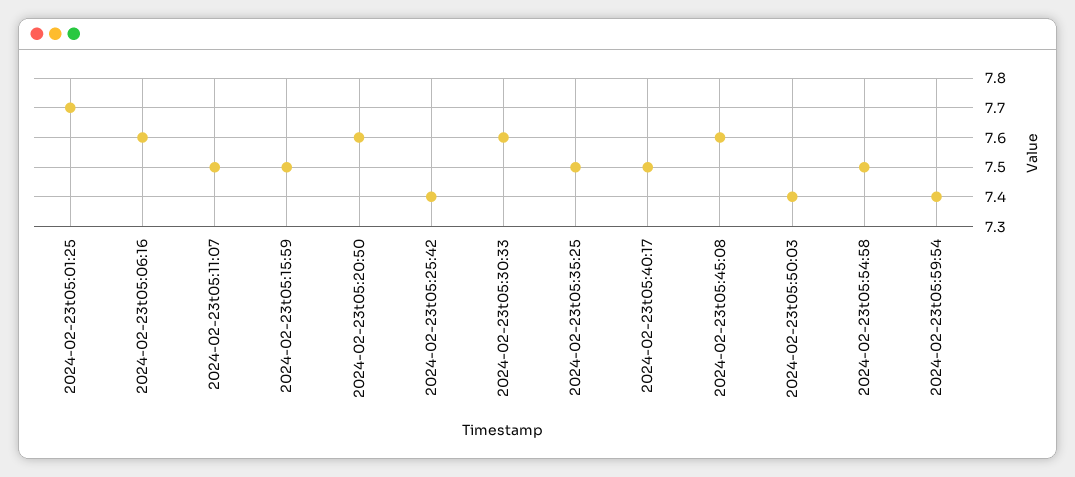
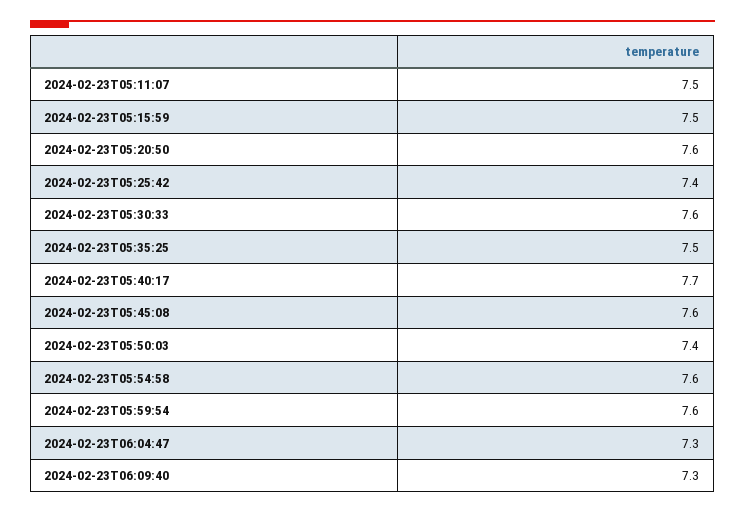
2024-02-23t05:01:25: 7.7 -> none
2024-02-23t05:06:16: 7.6 -> none
2024-02-23t05:40:17: 7.5 -> 7.7
2024-02-23t05:54:58: 7.5 -> 7.6
2024-02-23t05:59:54: 7.4 -> 7.6
2024-02-23T06:04:47: none -> 7.3
2024-02-23T06:09:40: none -> 7.3

